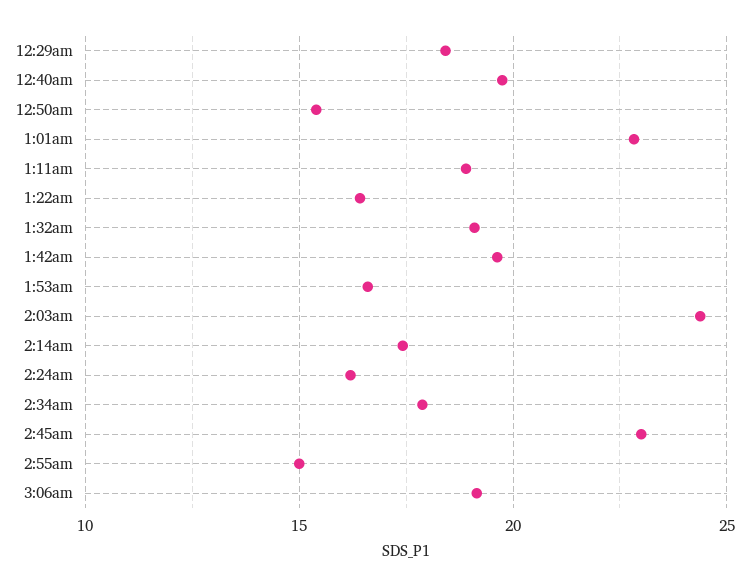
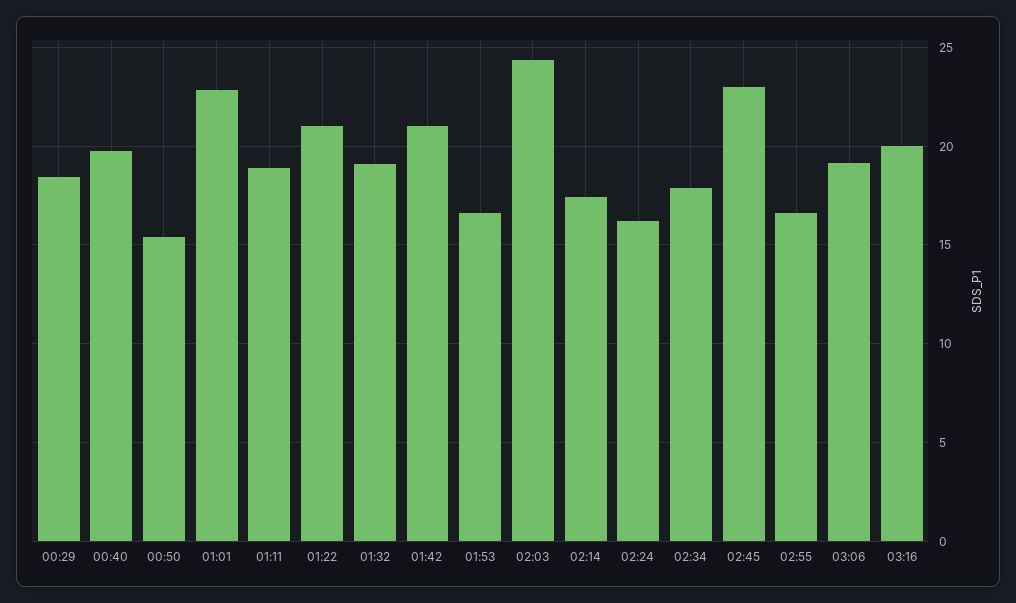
1:22am: 16.5 -> 21
1:42am: 19.5 -> 21
2:55am: 15 -> 16.5
03:16: none -> 20

